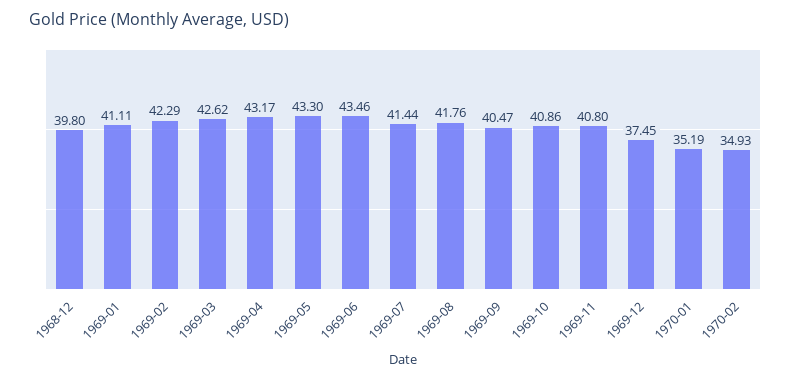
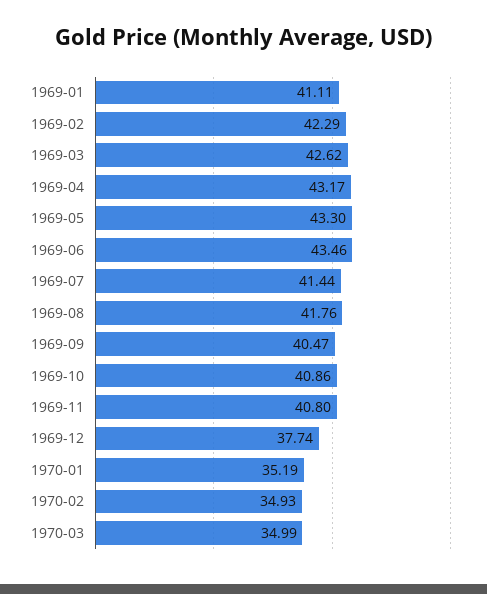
1968-12: 39.8 -> none
1969-12: 37.45 -> 37.74
1970-03: none -> 34.99

